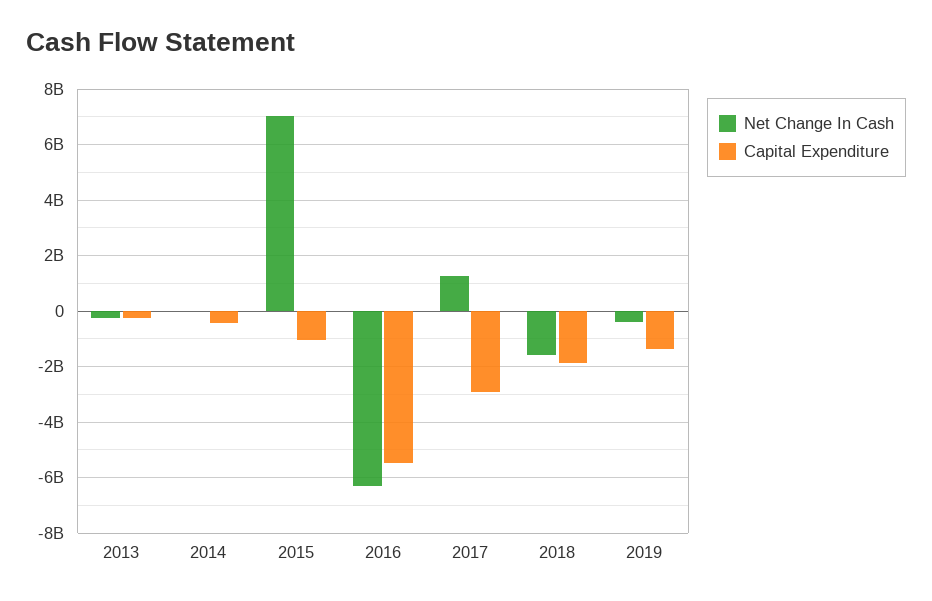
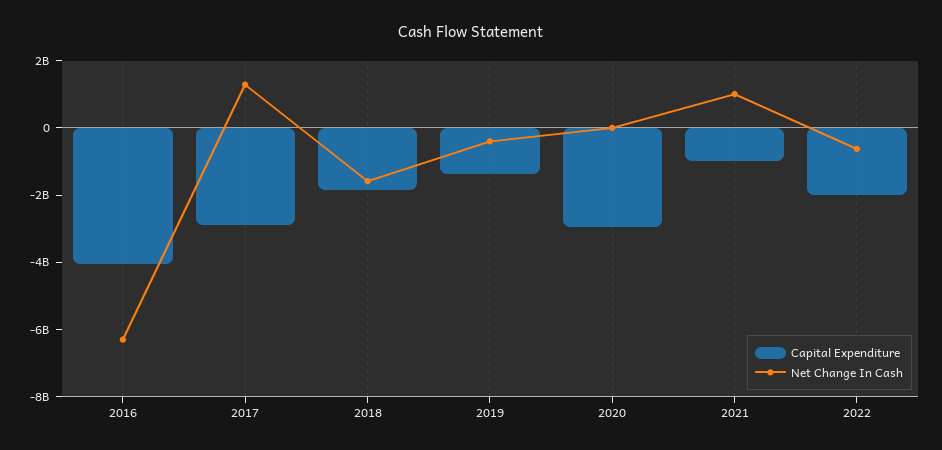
Net Change In Cash, 2013: -250000000 -> none
Capital Expenditure, 2013: -250000000 -> none
Net Change In Cash, 2014: 0 -> none
Capital Expenditure, 2014: -500000000 -> none
Net Change In Cash, 2015: 7000000000 -> none
Capital Expenditure, 2015: -1000000000 -> none
Capital Expenditure, 2016: -5500000000 -> -4000000000
Capital Expenditure, 2020: none -> -3000000000
Net Change In Cash, 2020: none -> 0
Capital Expenditure, 2021: none -> -1000000000
Net Change In Cash, 2021: none -> 1000000000
Capital Expenditure, 2022: none -> -2000000000
Net Change In Cash, 2022: none -> -500000000

